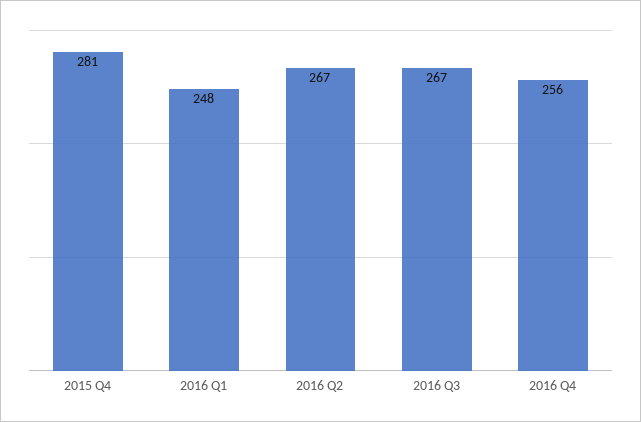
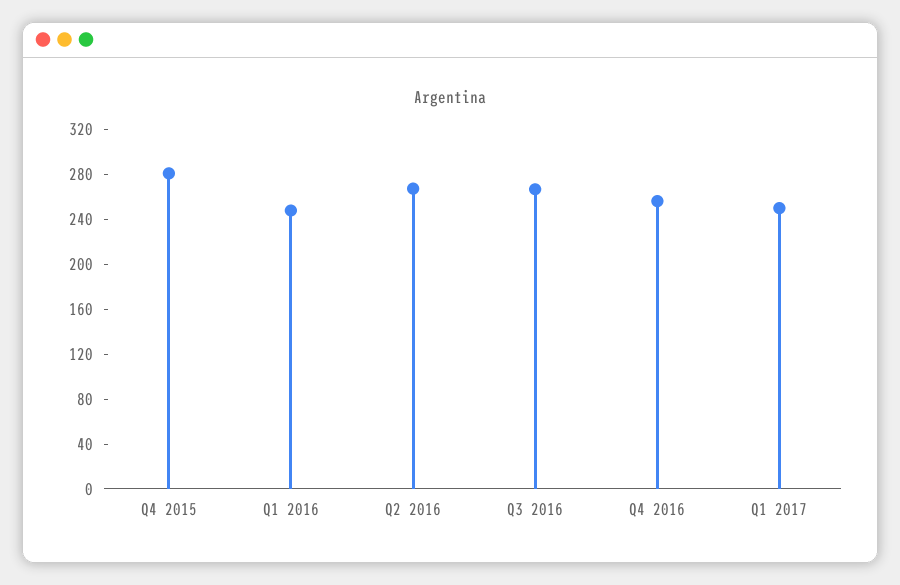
Q1 2017: none -> 250

